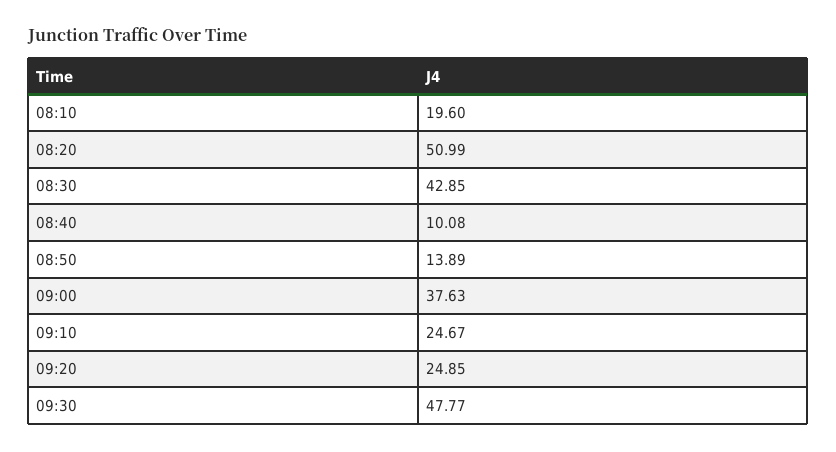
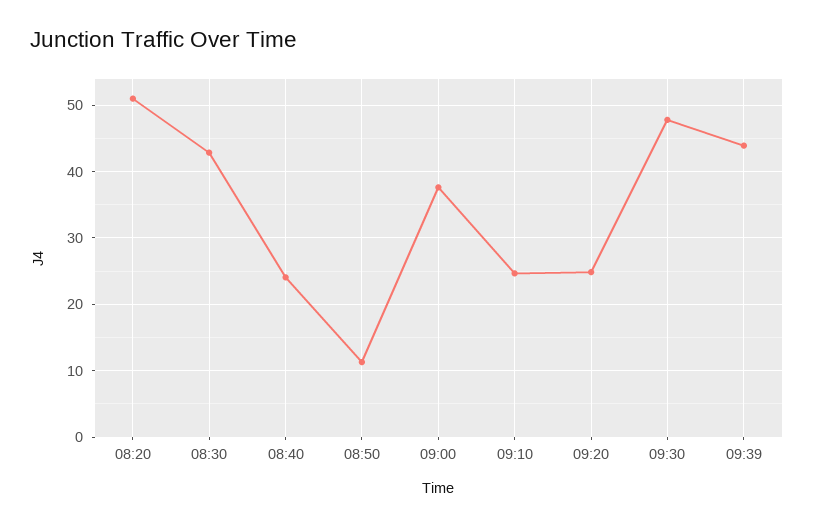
08:10: 19.6 -> none
08:40: 10.08 -> 24
08:50: 13.89 -> 11
09:39: none -> 44

